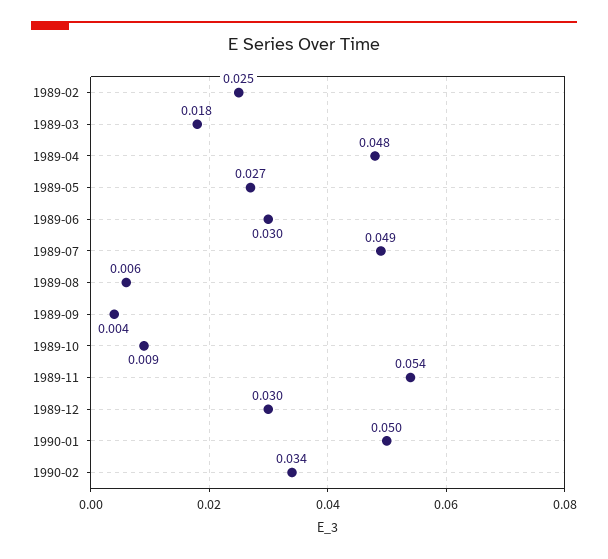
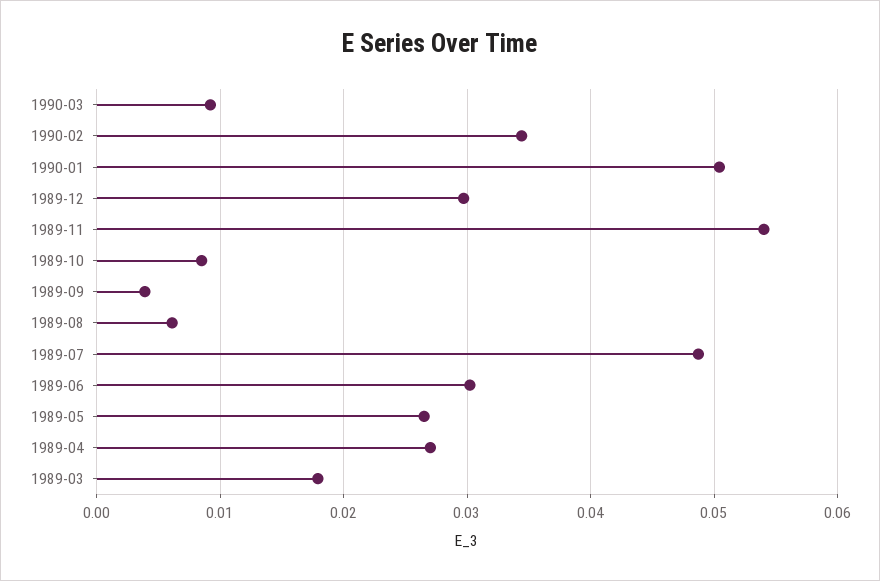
1989-02: 0.025 -> none
1989-04: 0.048 -> 0.027
1990-03: none -> 0.009

